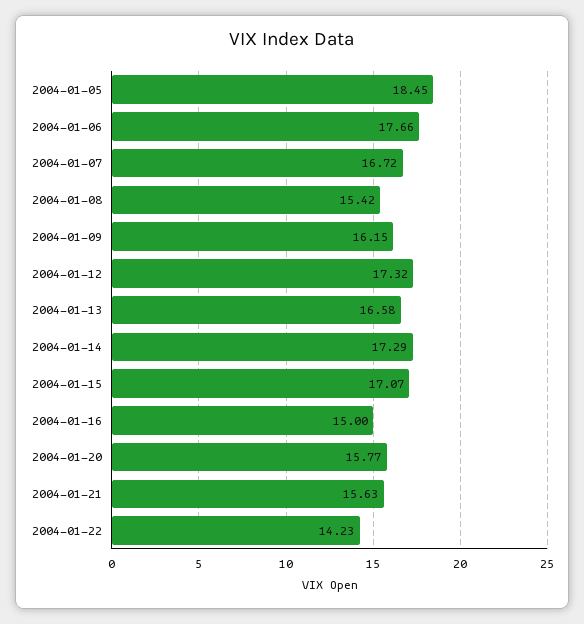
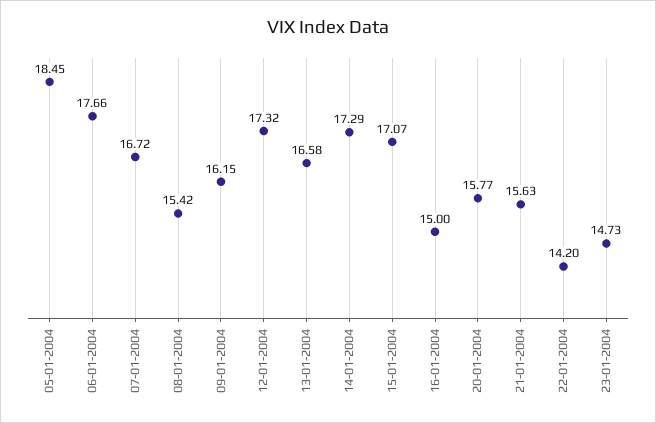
2004-01-22: 14.23 -> 14.2
23-01-2004: none -> 14.73

